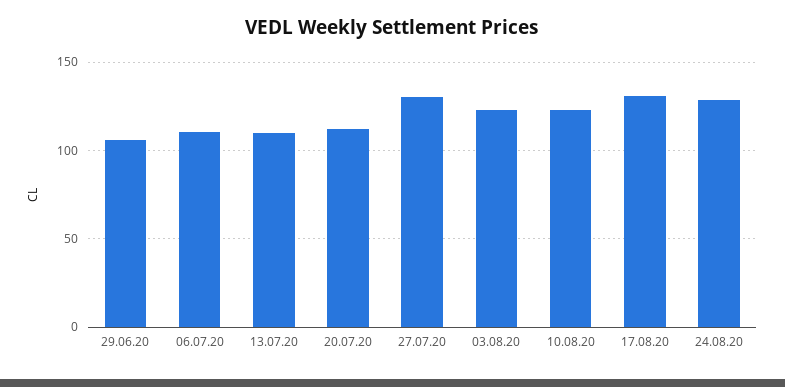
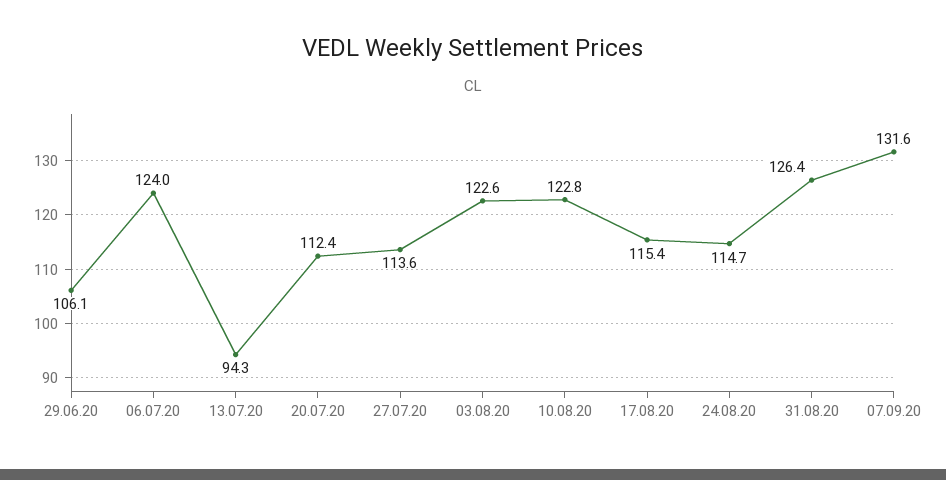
06.07.20: 110 -> 124
13.07.20: 110 -> 94.3
27.07.20: 130 -> 113.6
17.08.20: 130 -> 115.4
24.08.20: 130 -> 114.7
31.08.20: none -> 126.4
07.09.20: none -> 131.6

